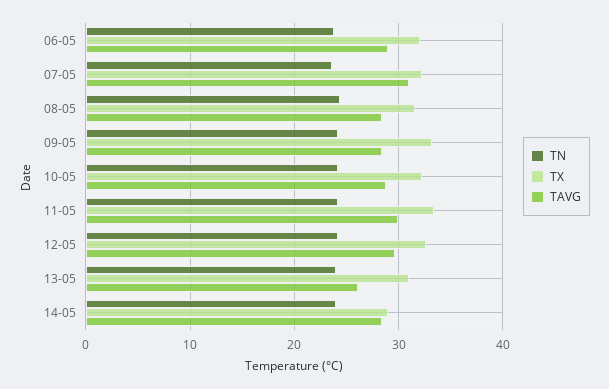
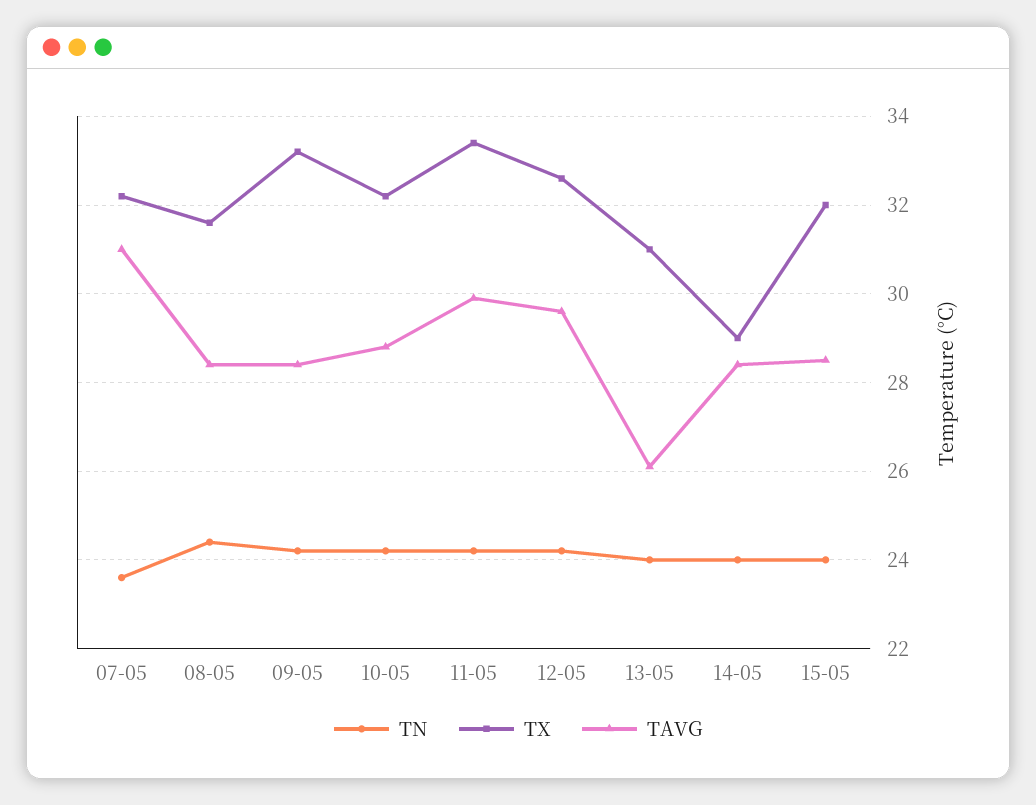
TN, 06-05: 24 -> none
TX, 06-05: 32 -> none
TAVG, 06-05: 29 -> none
TN, 15-05: none -> 24
TX, 15-05: none -> 32
TAVG, 15-05: none -> 28.5

